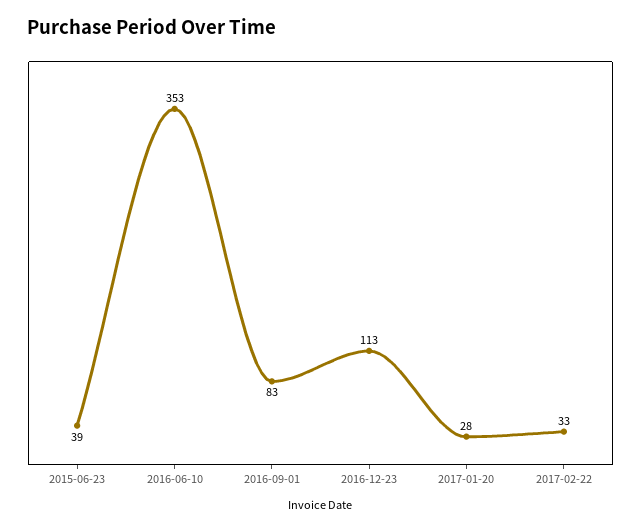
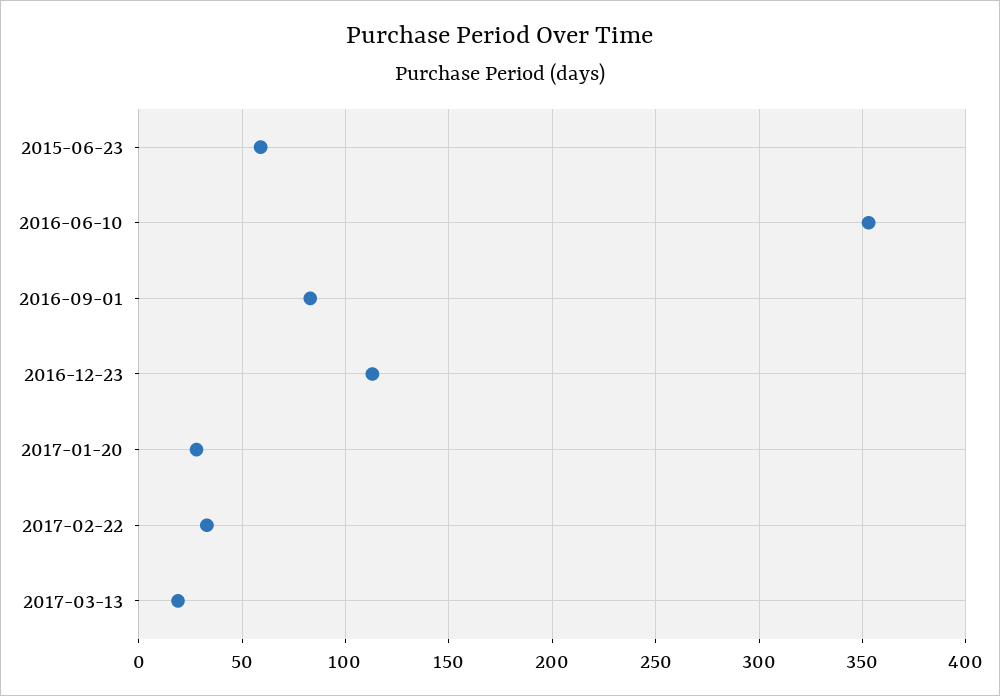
2015-06-23: 39 -> 60
2017-03-13: none -> 20

